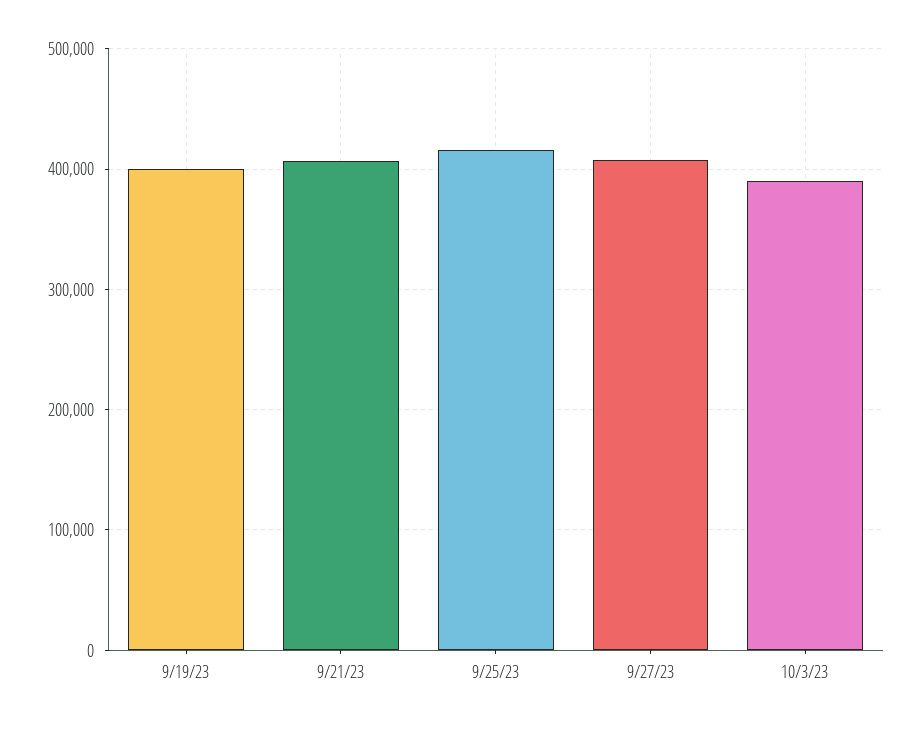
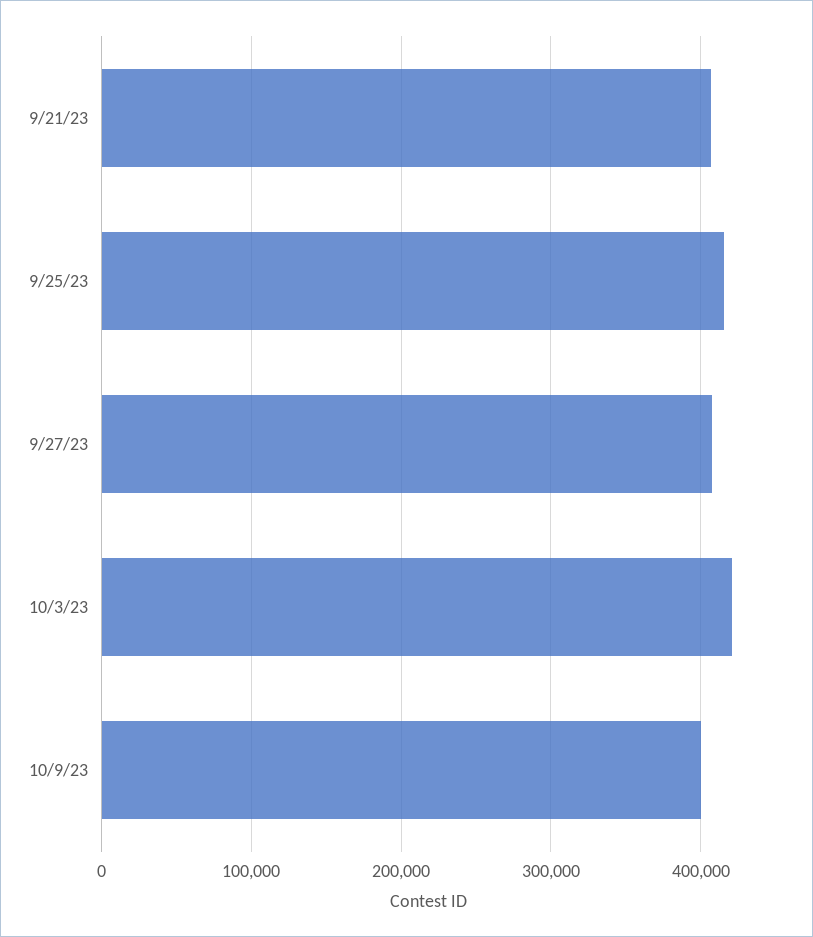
9/19/23: 400000 -> none
10/3/23: 390000 -> 420000
10/9/23: none -> 400000

